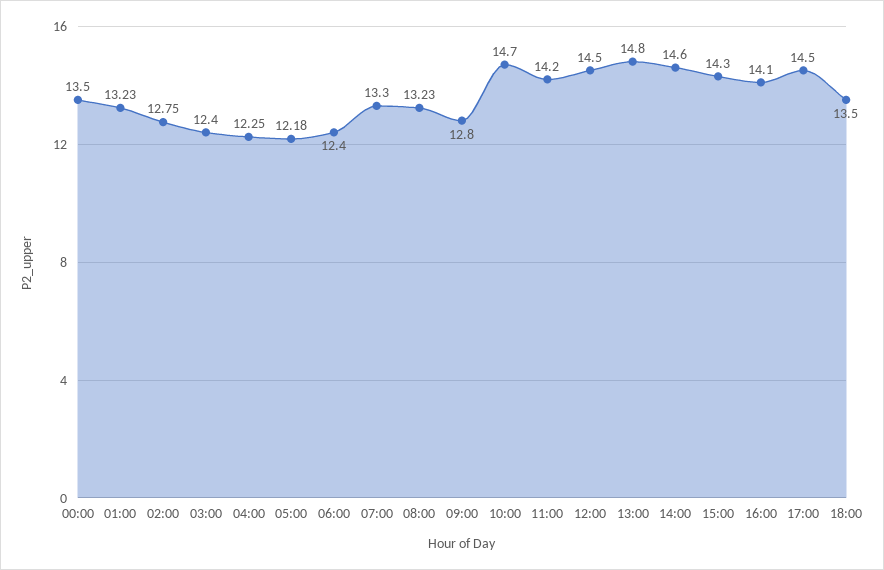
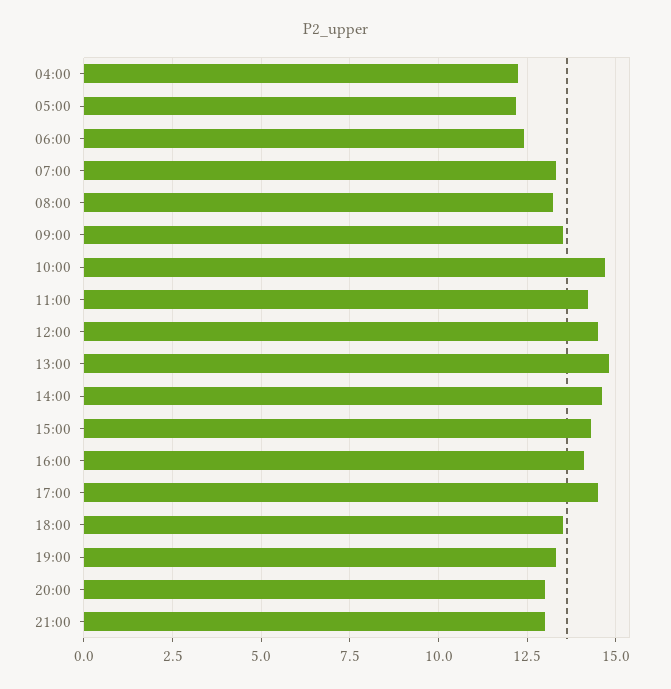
00:00: 13.5 -> none
01:00: 13.23 -> none
02:00: 12.75 -> none
03:00: 12.4 -> none
09:00: 12.8 -> 13.5
19:00: none -> 13.25
20:00: none -> 13
21:00: none -> 13

